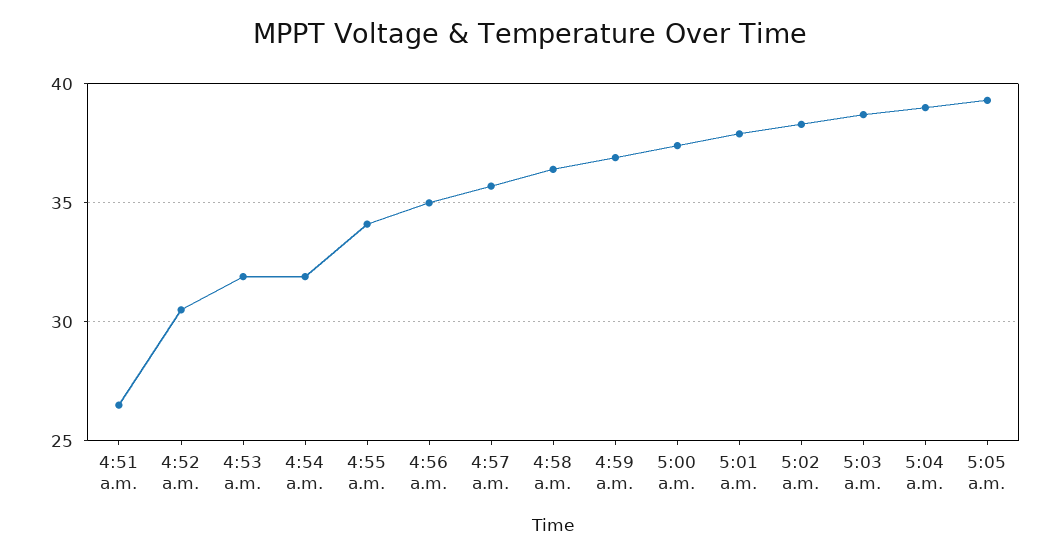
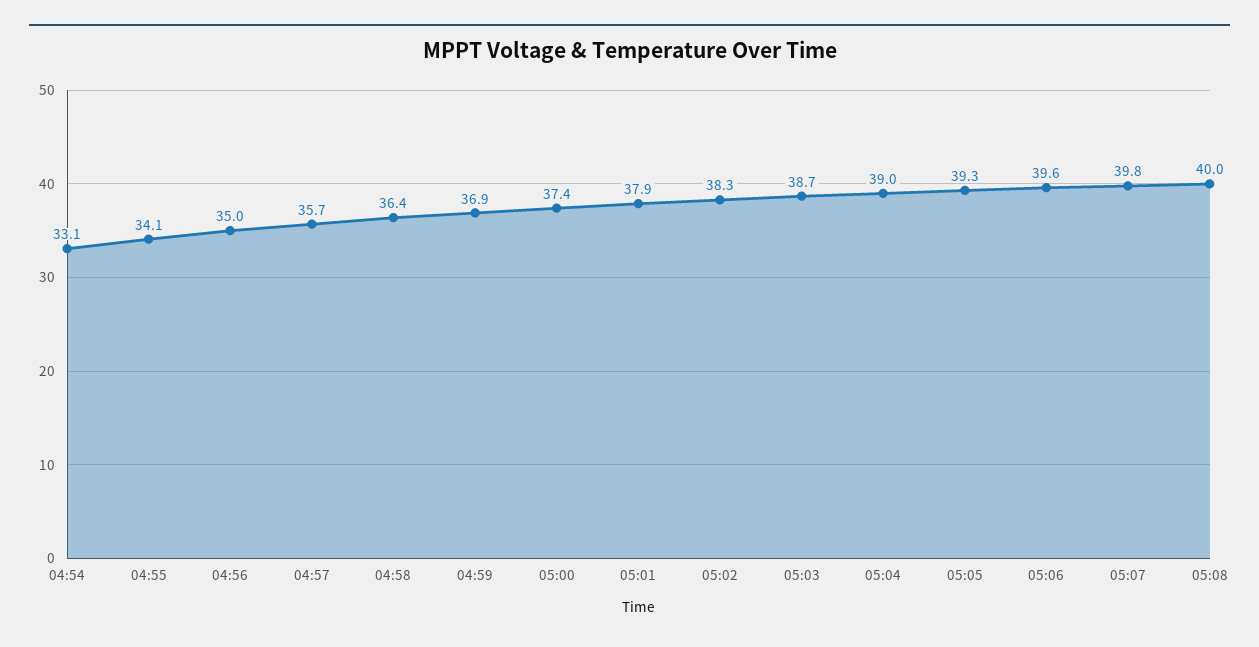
4:51 a.m.: 26.5 -> none
4:52 a.m.: 30.5 -> none
4:53 a.m.: 32 -> none
4:54 a.m.: 32 -> 33.1
05:06: none -> 39.6
05:07: none -> 39.8
05:08: none -> 40

